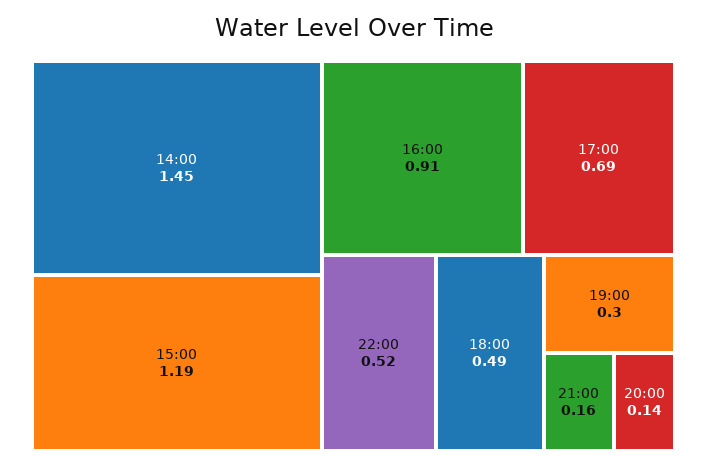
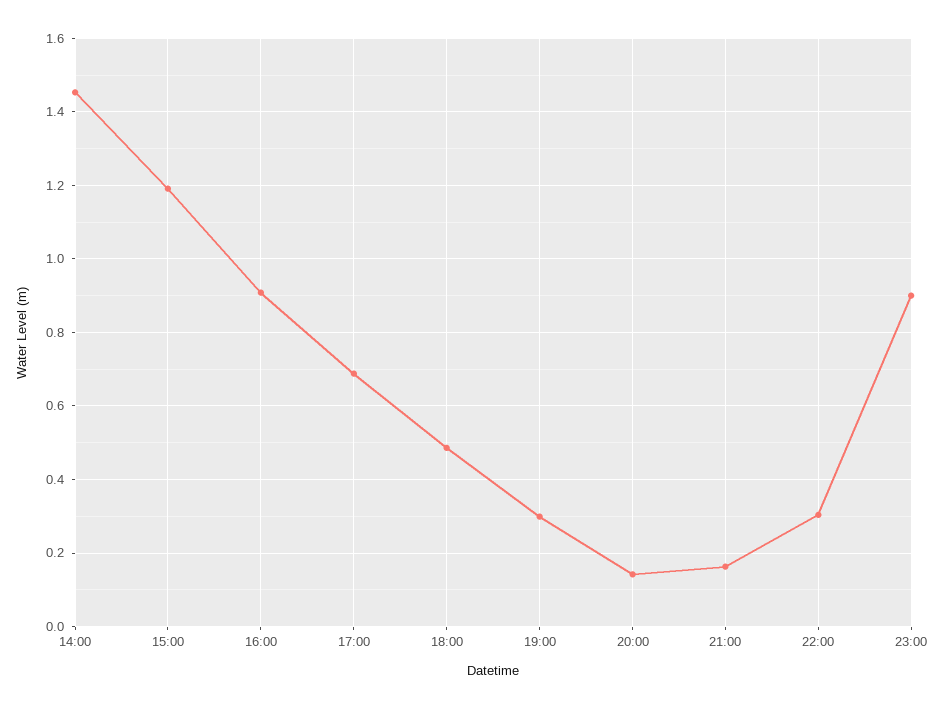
22:00: 0.52 -> 0.3
23:00: none -> 0.9

